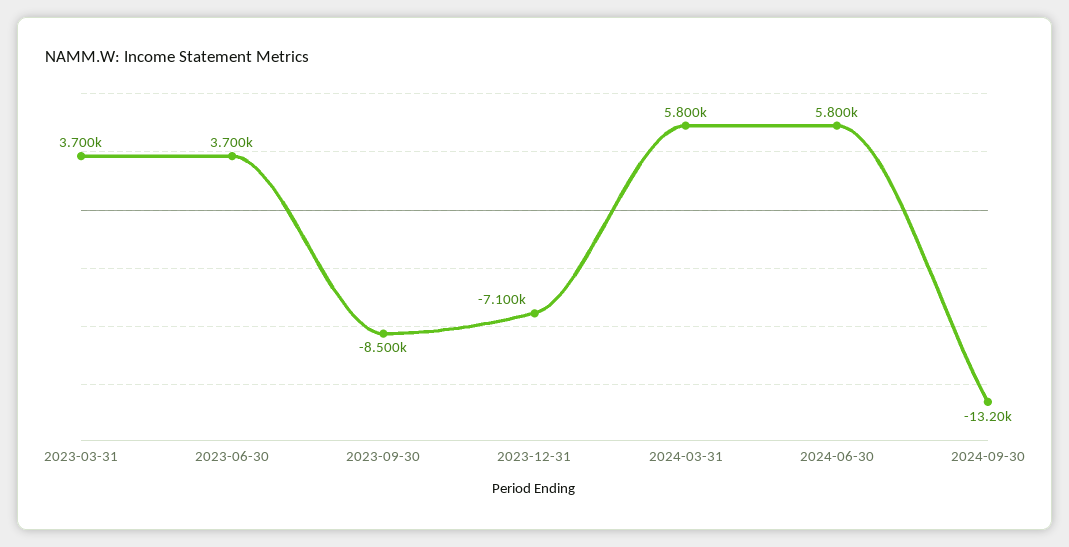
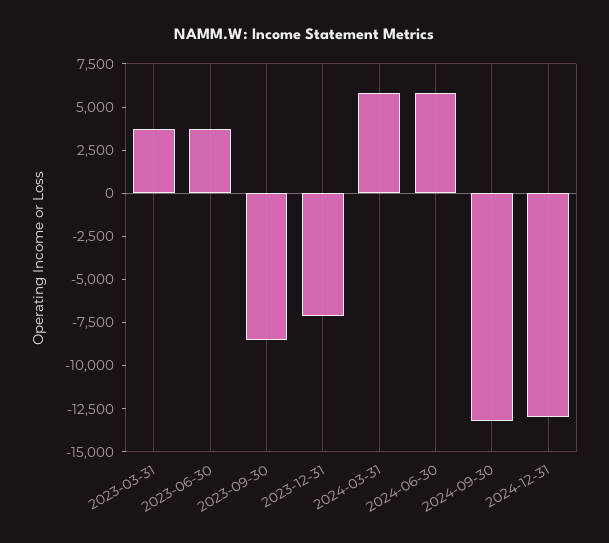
2024-12-31: none -> -13000

